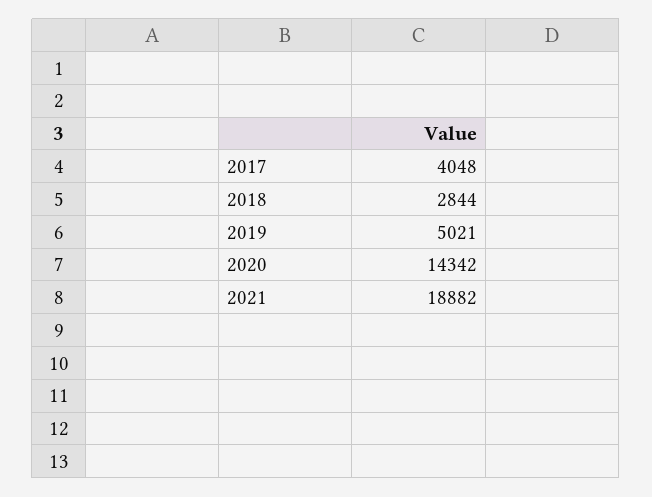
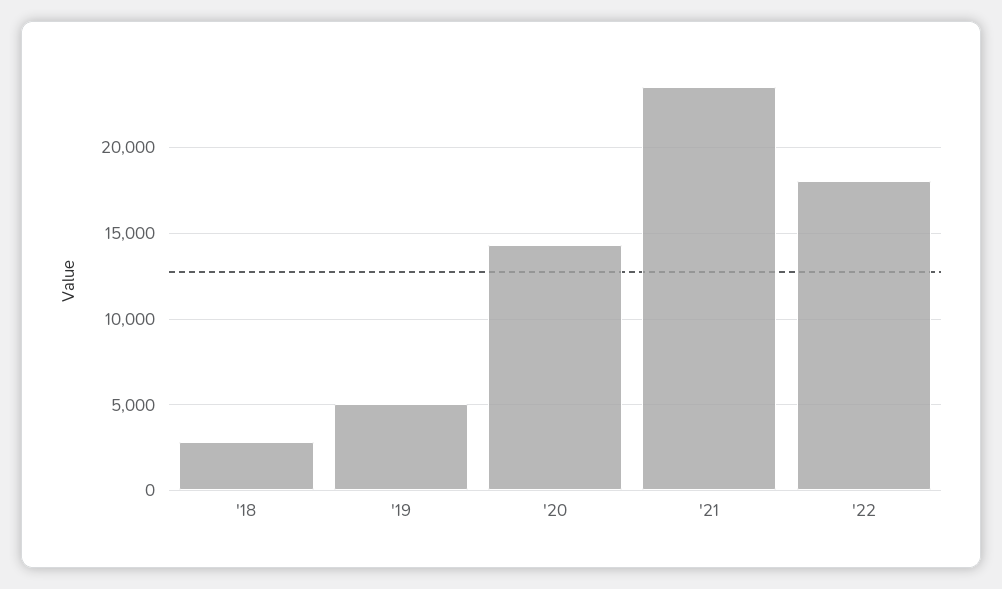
2017: 4048 -> none
2021: 18882 -> 23500
'22: none -> 18000

